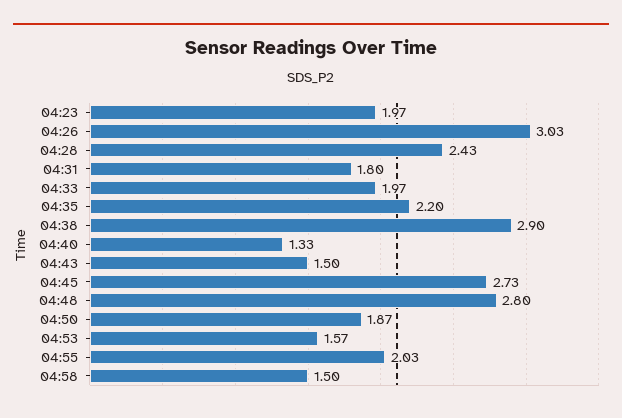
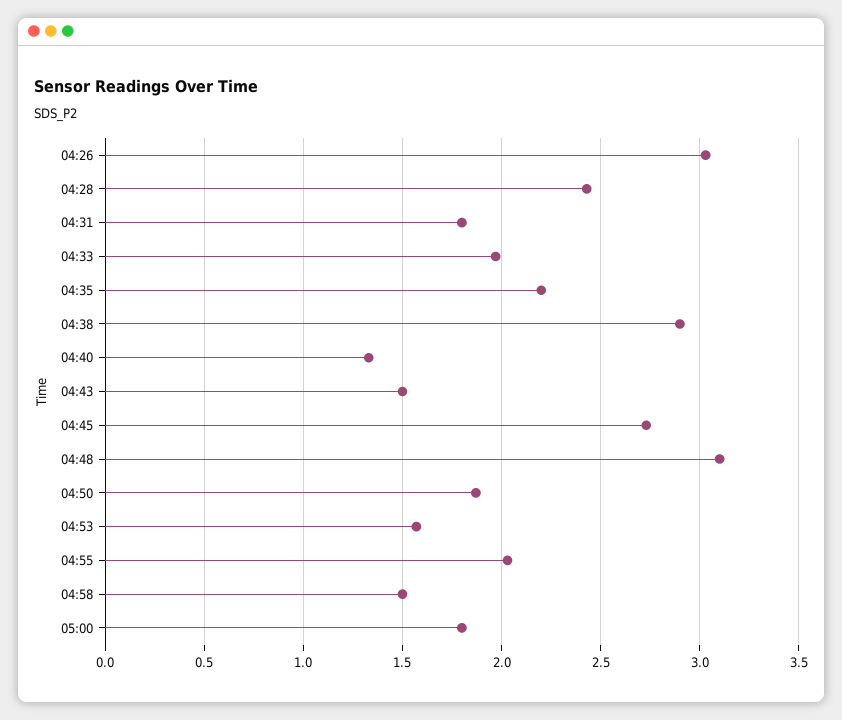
04:23: 1.97 -> none
04:48: 2.8 -> 3.1
05:00: none -> 1.8

